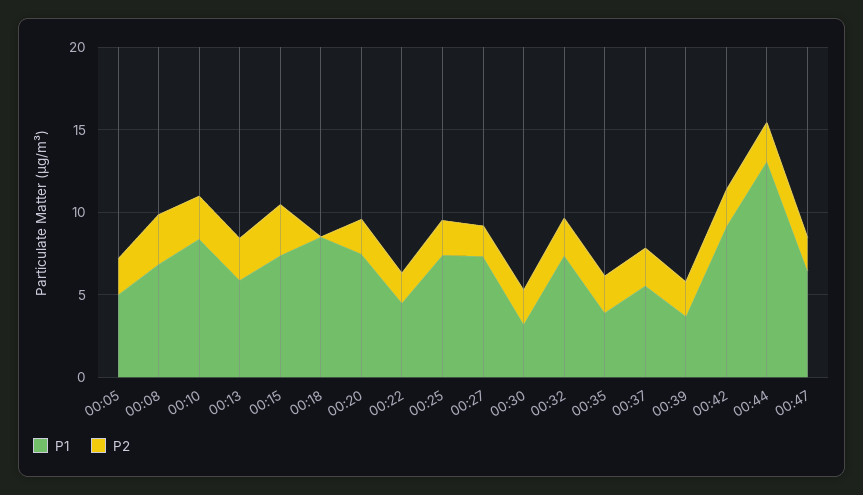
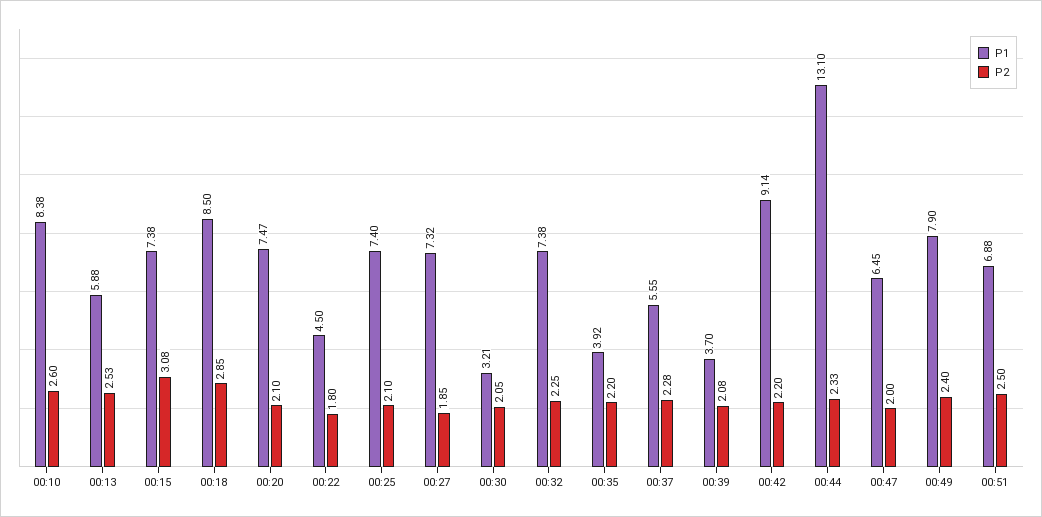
P1, 00:05: 5 -> none
P2, 00:05: 2 -> none
P1, 00:08: 7 -> none
P2, 00:08: 3 -> none
P2, 00:18: 0 -> 2.85
P1, 00:49: none -> 7.9
P2, 00:49: none -> 2.4
P1, 00:51: none -> 6.88
P2, 00:51: none -> 2.5

